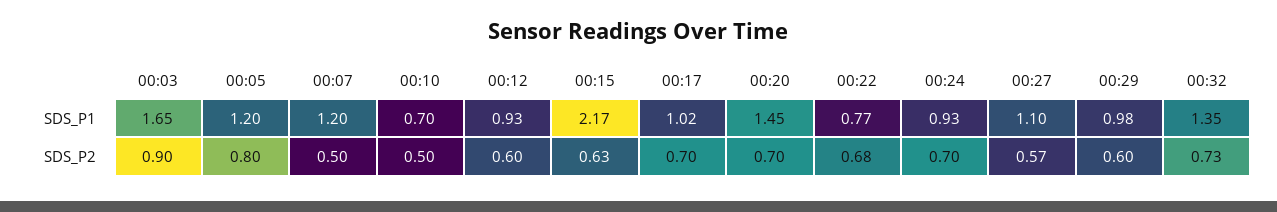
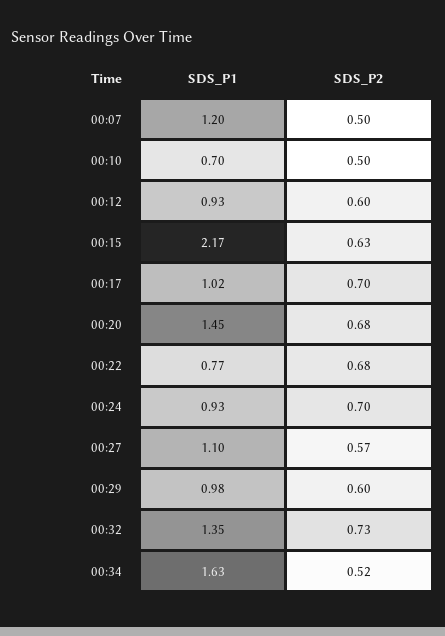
00:03, SDS_P1: 1.65 -> none
00:05, SDS_P1: 1.2 -> none
00:03, SDS_P2: 0.9 -> none
00:05, SDS_P2: 0.8 -> none
00:20, SDS_P2: 0.7 -> 0.68
00:34, SDS_P1: none -> 1.63
00:34, SDS_P2: none -> 0.52

